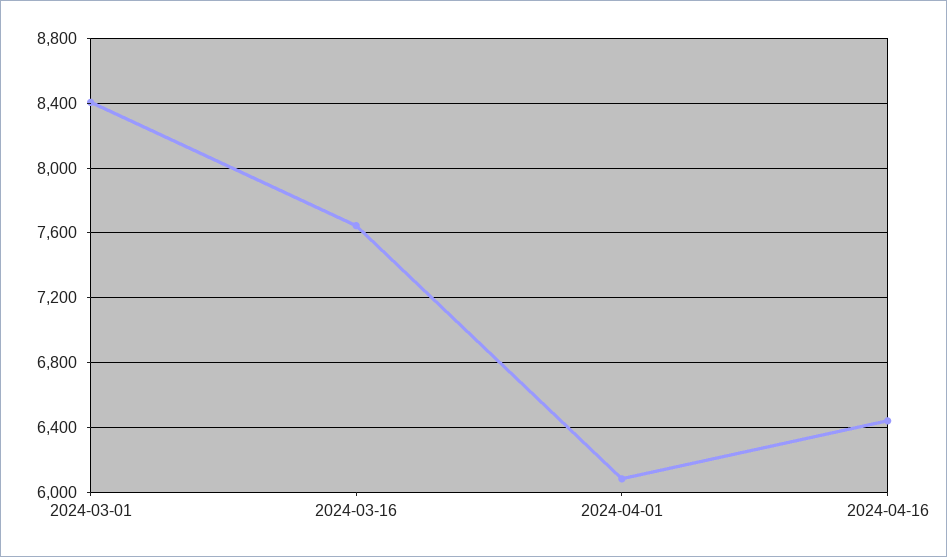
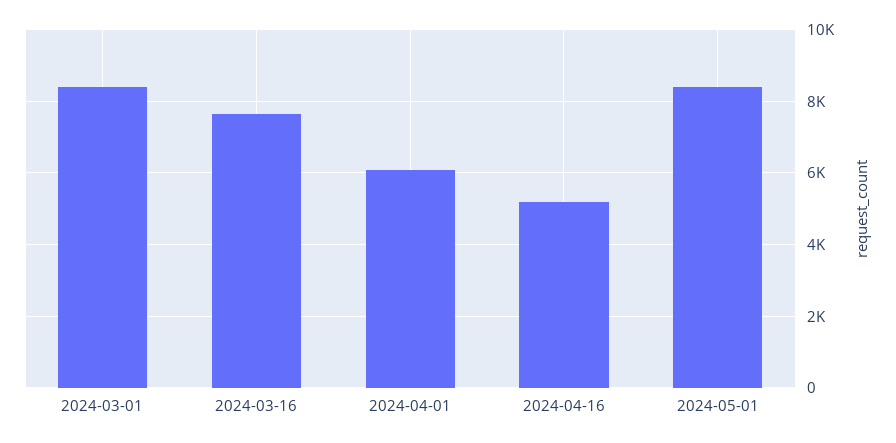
2024-04-16: 6450 -> 5200
2024-05-01: none -> 8400

